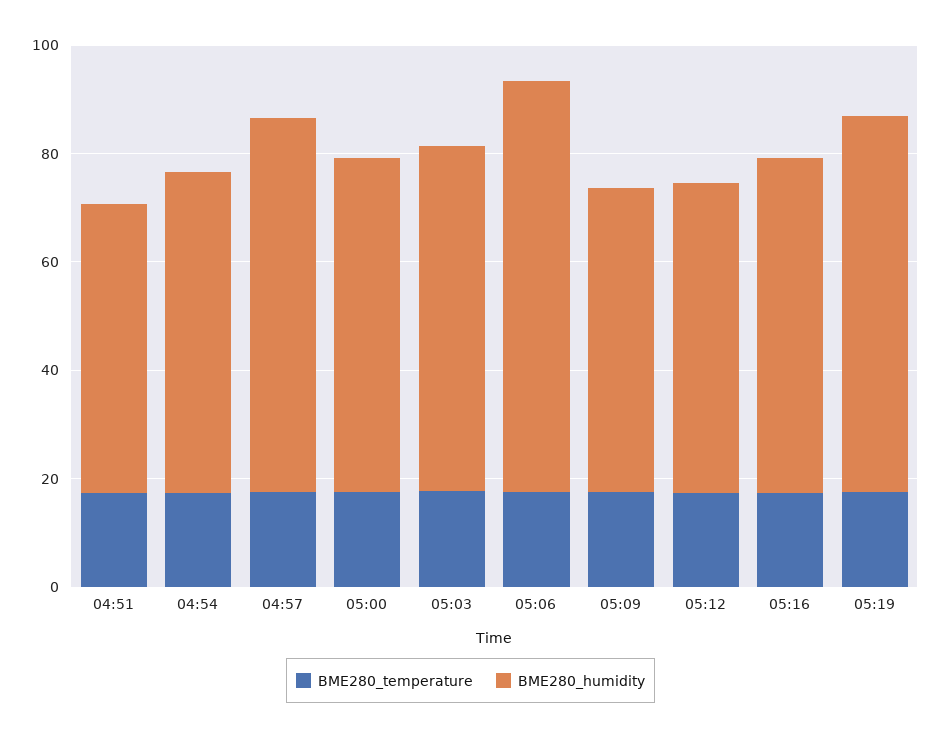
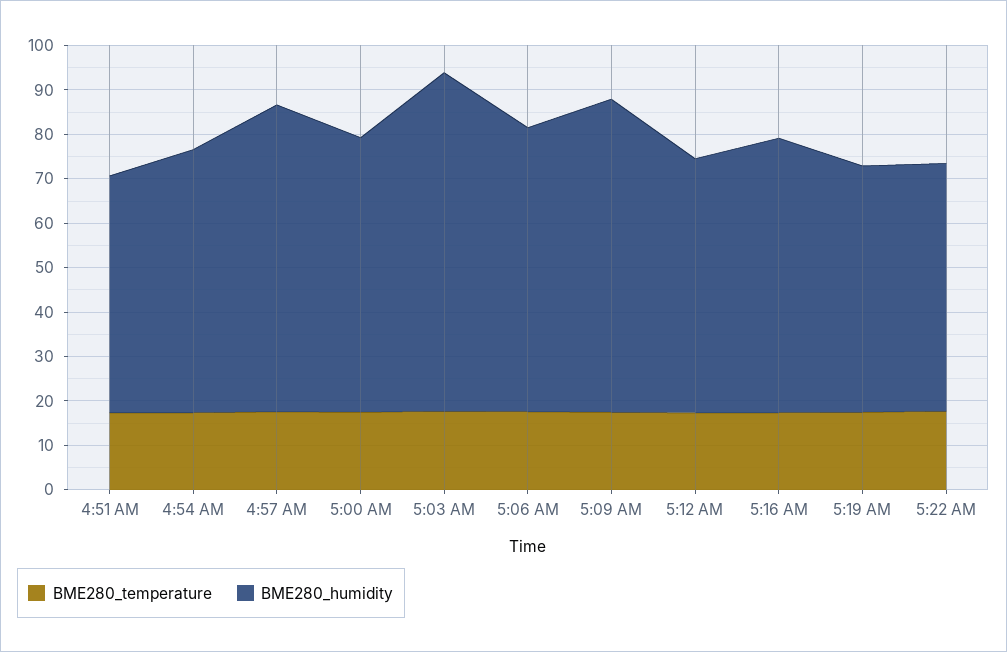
BME280_humidity, 05:03: 65 -> 76
BME280_humidity, 05:06: 75 -> 64
BME280_humidity, 05:09: 55 -> 70
BME280_humidity, 05:19: 70 -> 56
BME280_temperature, 5:22 AM: none -> 18
BME280_humidity, 5:22 AM: none -> 56

